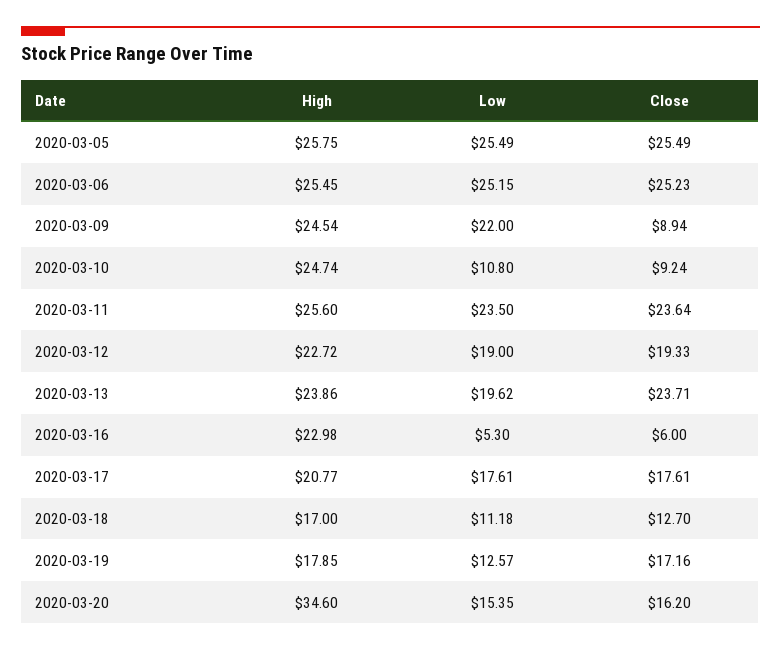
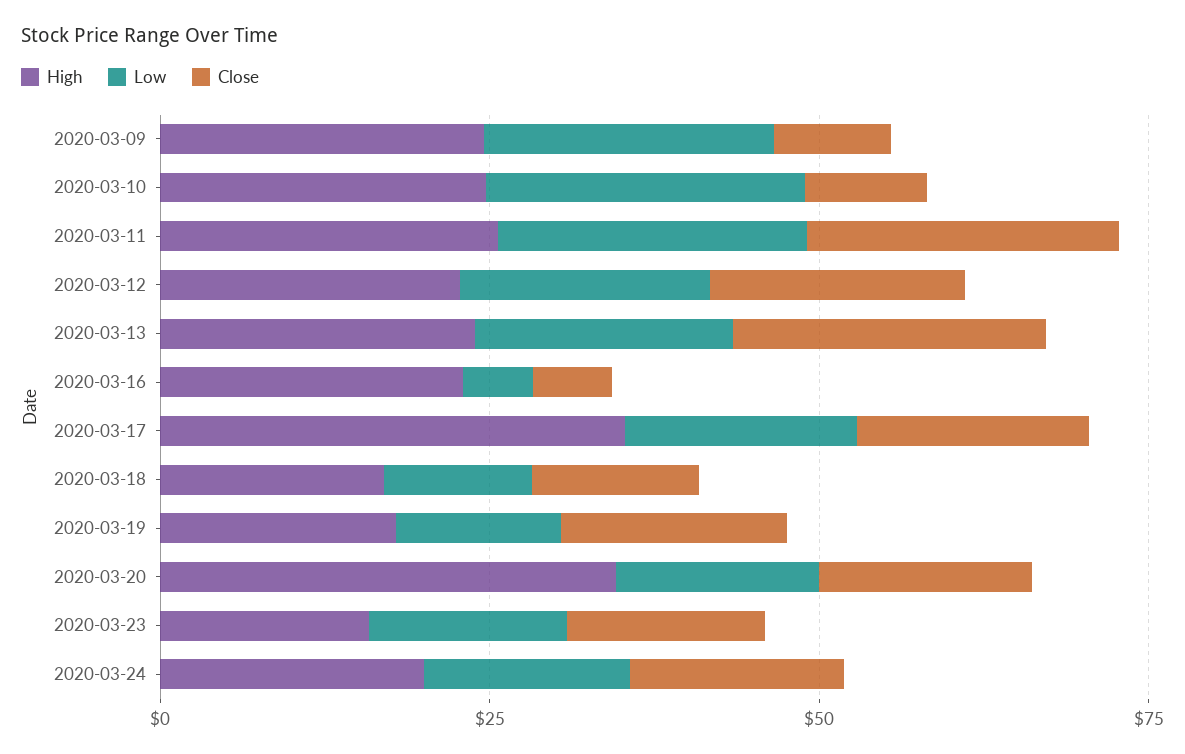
High, 2020-03-05: 25.75 -> none
Low, 2020-03-05: 25.49 -> none
Close, 2020-03-05: 25.49 -> none
High, 2020-03-06: 25.45 -> none
Low, 2020-03-06: 25.15 -> none
Close, 2020-03-06: 25.23 -> none
Low, 2020-03-10: 10.8 -> 25
High, 2020-03-17: 20.77 -> 35
High, 2020-03-23: none -> 15
Low, 2020-03-23: none -> 15
Close, 2020-03-23: none -> 15
High, 2020-03-24: none -> 20
Low, 2020-03-24: none -> 15
Close, 2020-03-24: none -> 15

